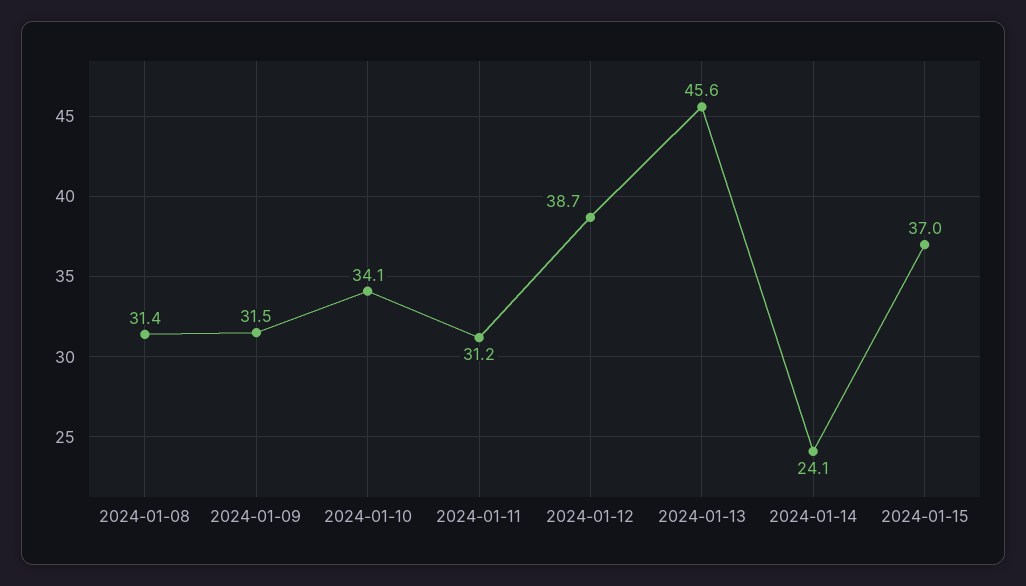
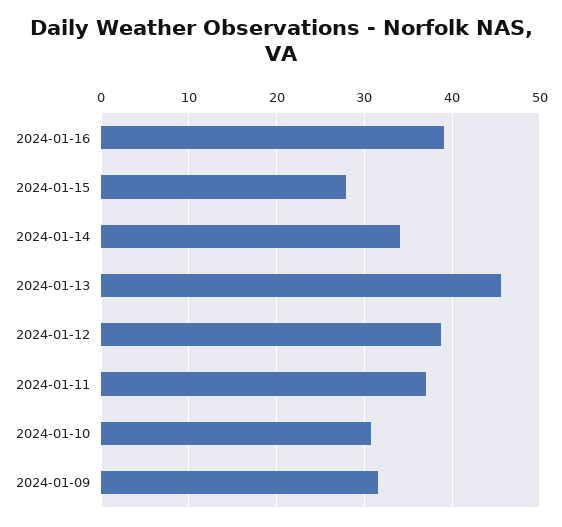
2024-01-08: 31.4 -> none
2024-01-10: 34.1 -> 31
2024-01-11: 31.2 -> 37
2024-01-14: 24.1 -> 34
2024-01-15: 37 -> 28
2024-01-16: none -> 39

